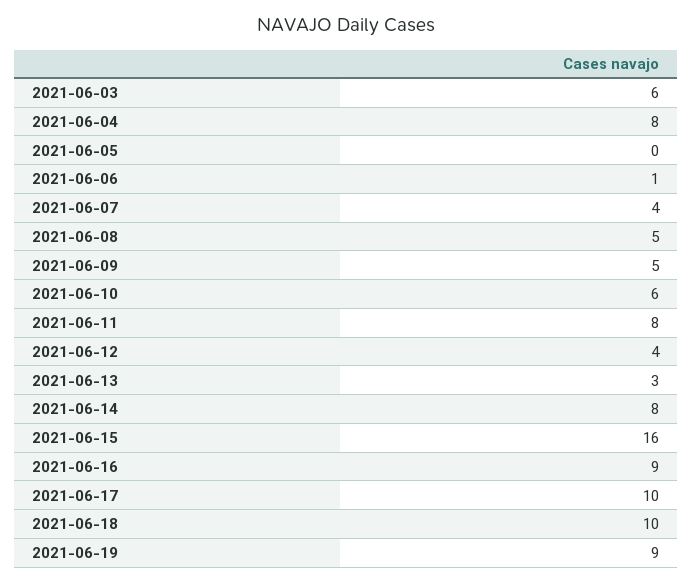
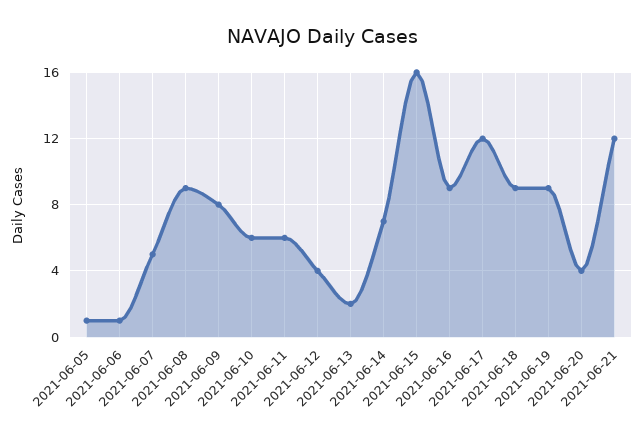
2021-06-03: 6 -> none
2021-06-04: 8 -> none
2021-06-05: 0 -> 1
2021-06-07: 4 -> 5
2021-06-08: 5 -> 9
2021-06-09: 5 -> 8
2021-06-11: 8 -> 6
2021-06-13: 3 -> 2
2021-06-14: 8 -> 7
2021-06-17: 10 -> 12
2021-06-18: 10 -> 9
2021-06-20: none -> 4
2021-06-21: none -> 12

